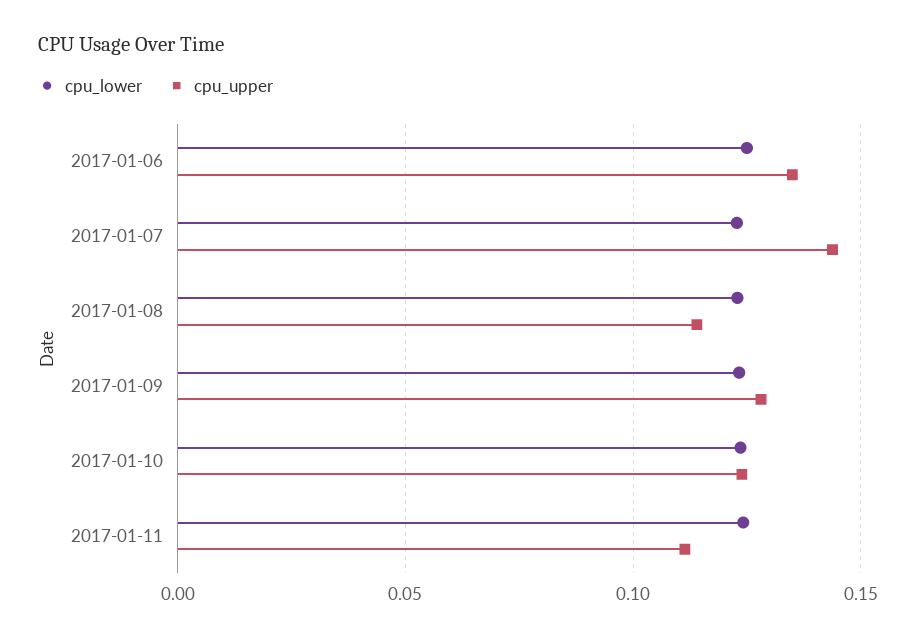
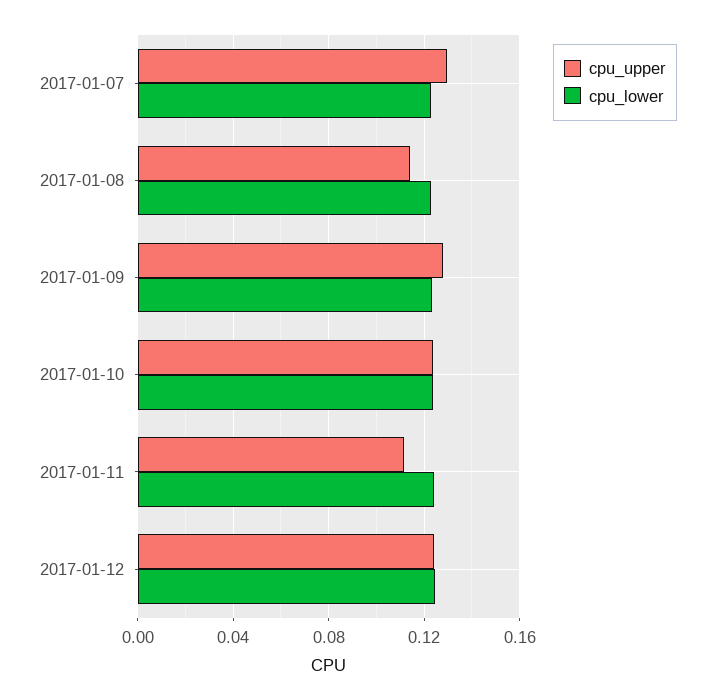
cpu_lower, 2017-01-06: 0.125 -> none
cpu_upper, 2017-01-06: 0.135 -> none
cpu_upper, 2017-01-07: 0.145 -> 0.13
cpu_upper, 2017-01-12: none -> 0.125
cpu_lower, 2017-01-12: none -> 0.125

